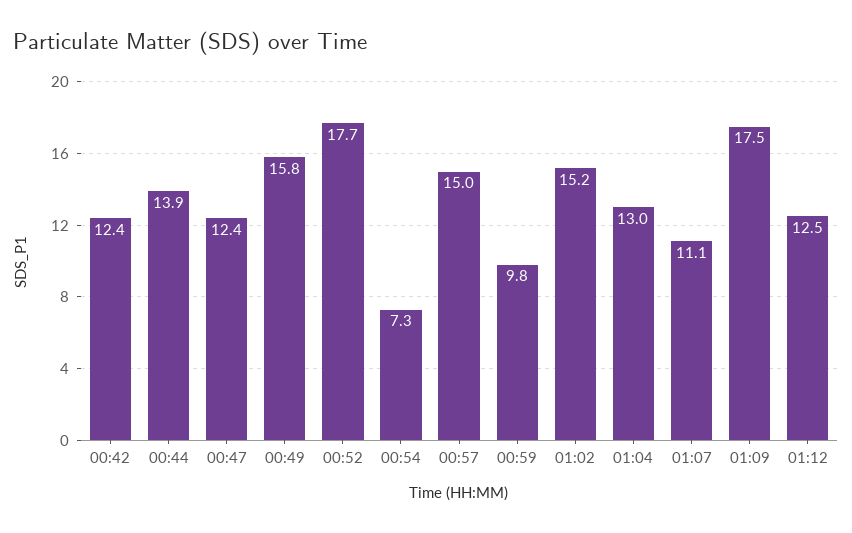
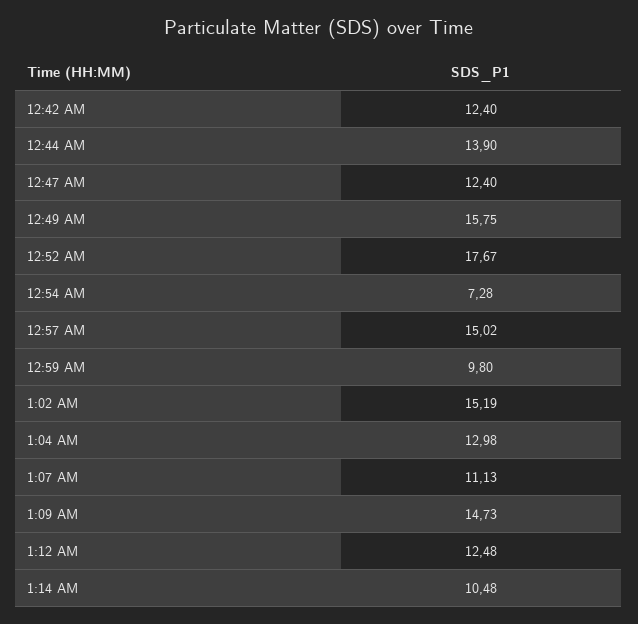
01:09: 17.5 -> 14.73
1:14 AM: none -> 10.48

